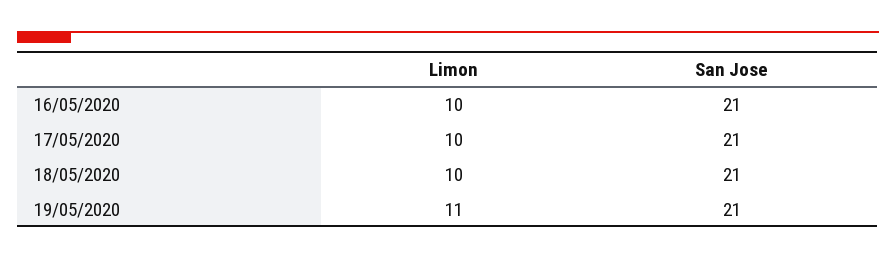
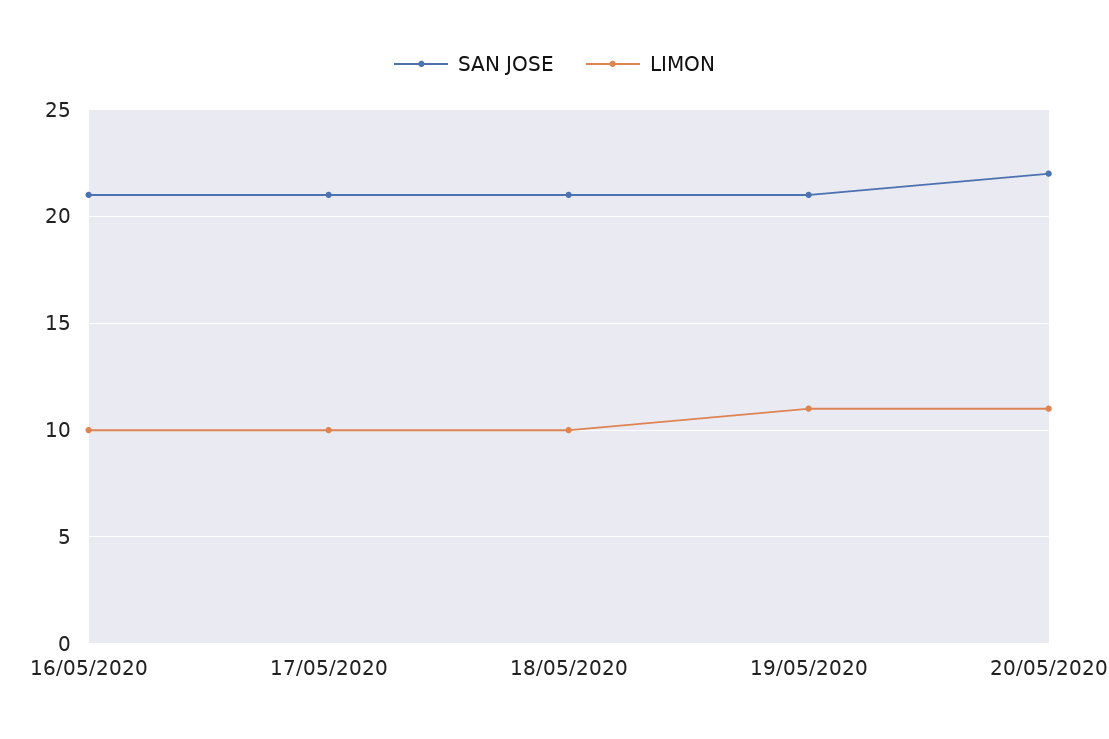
San Jose, 20/05/2020: none -> 22
Limon, 20/05/2020: none -> 11

